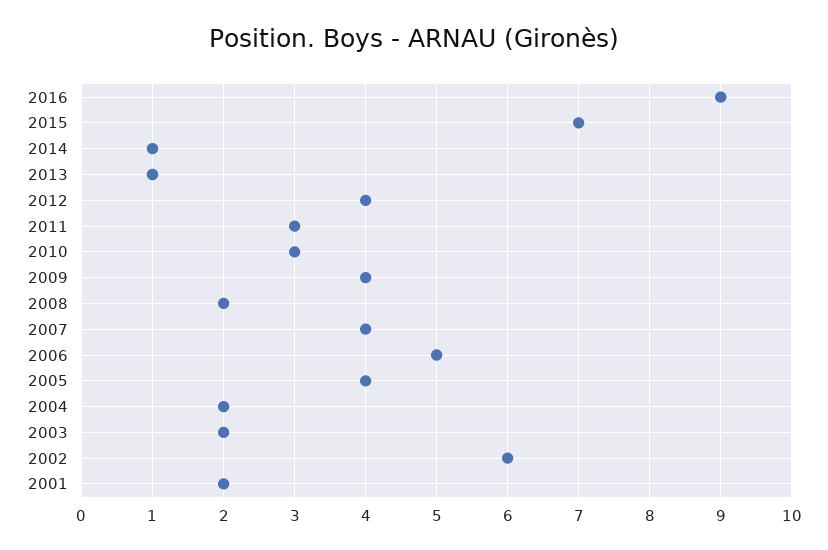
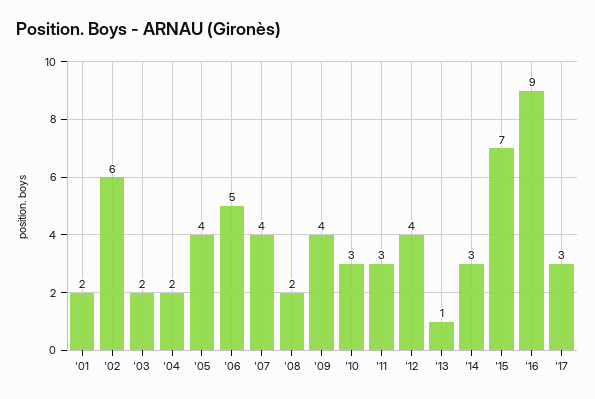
2014: 1 -> 3
'17: none -> 3

